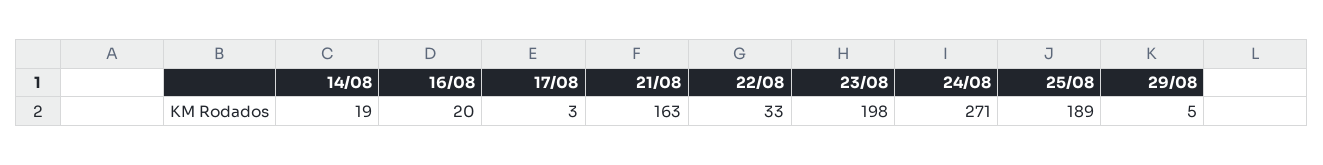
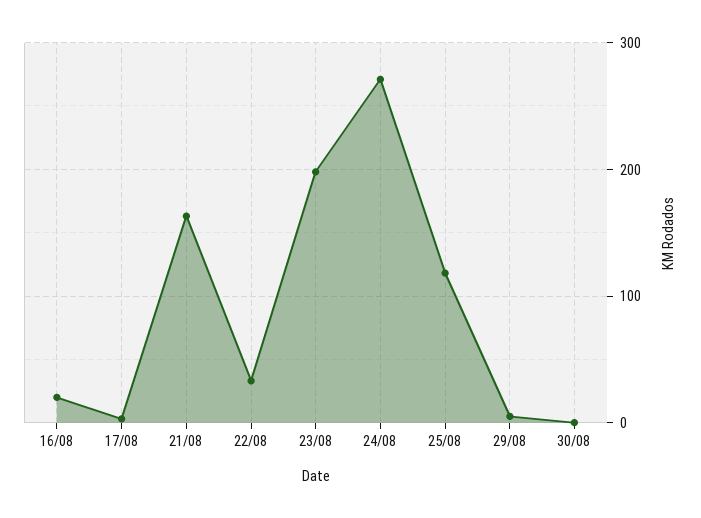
14/08: 19 -> none
25/08: 189 -> 120
30/08: none -> 0

